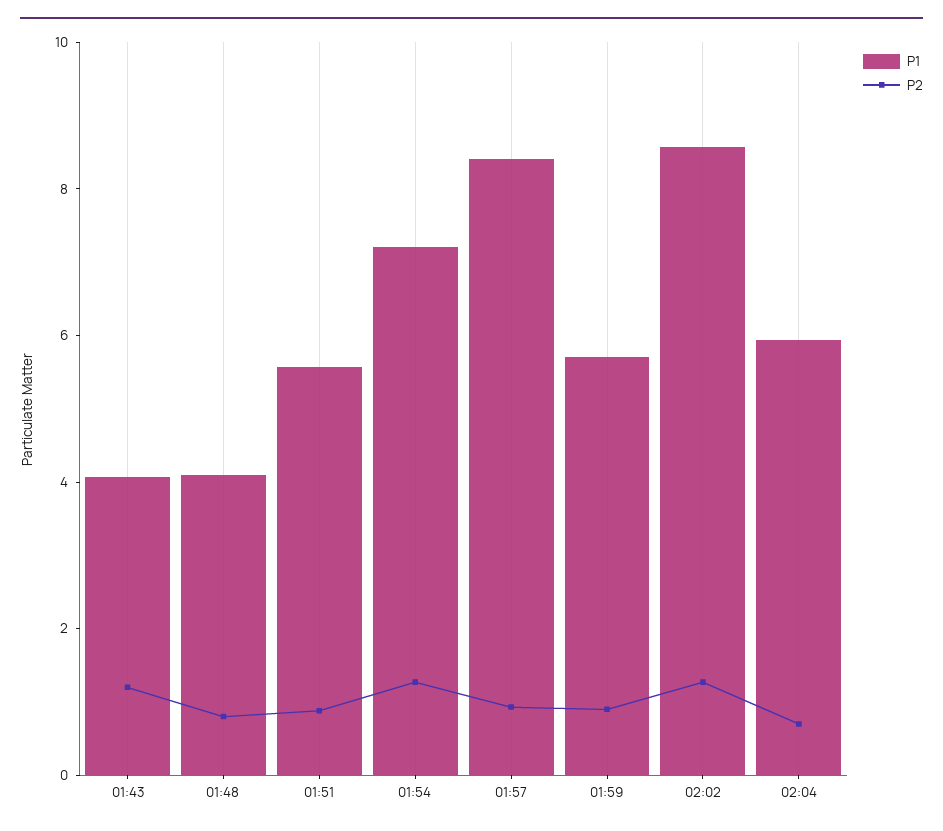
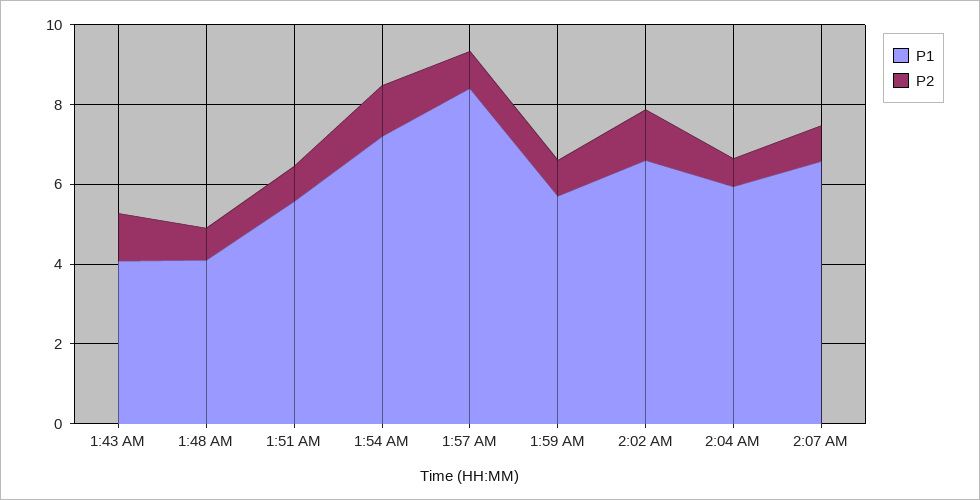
P1, 02:02: 8.5 -> 6.5
P1, 2:07 AM: none -> 6.5
P2, 2:07 AM: none -> 1

